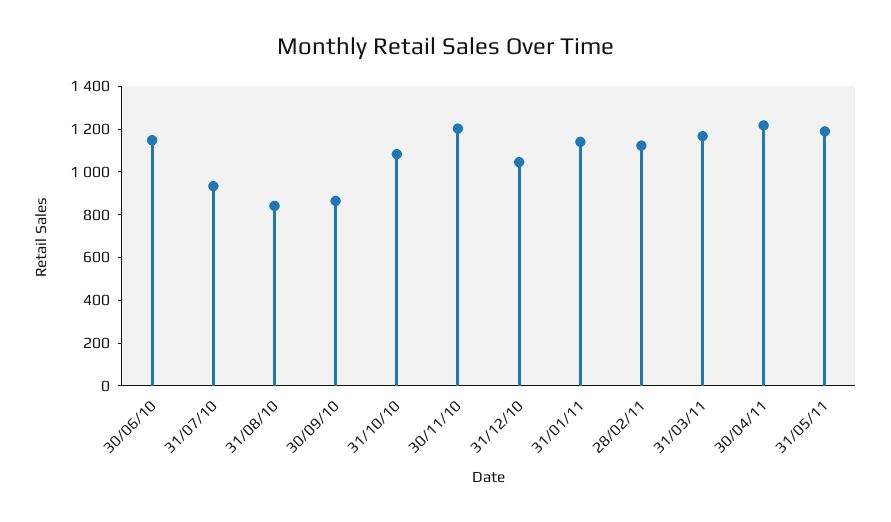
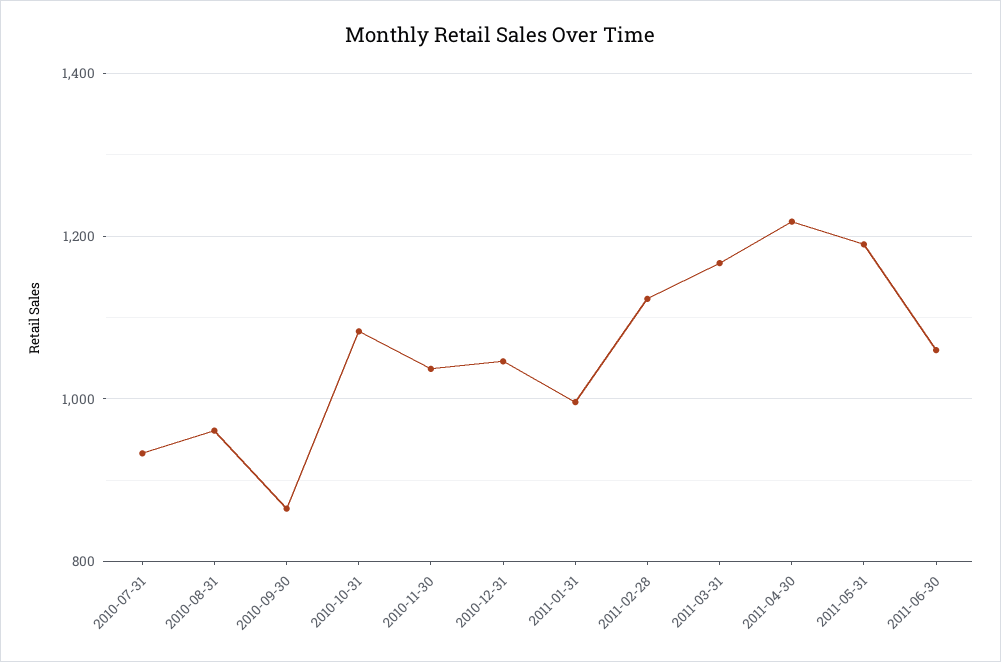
30/06/10: 1150 -> none
31/08/10: 850 -> 960
30/11/10: 1200 -> 1040
31/01/11: 1150 -> 1000
2011-06-30: none -> 1060

